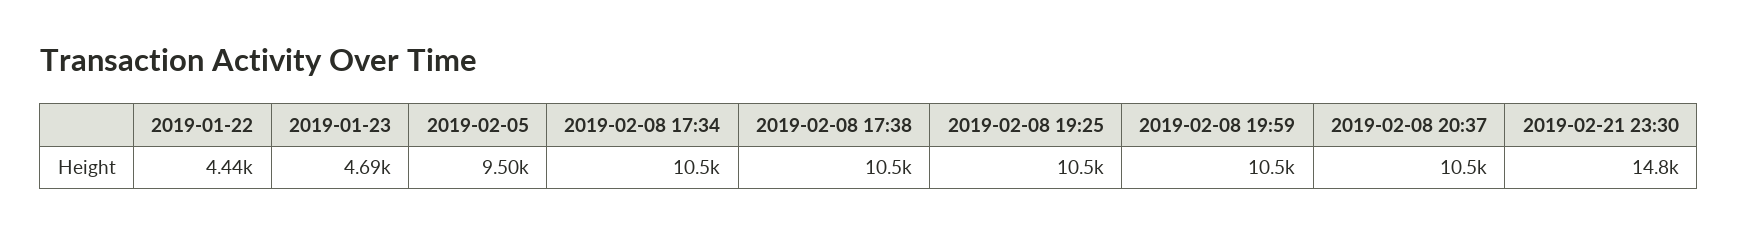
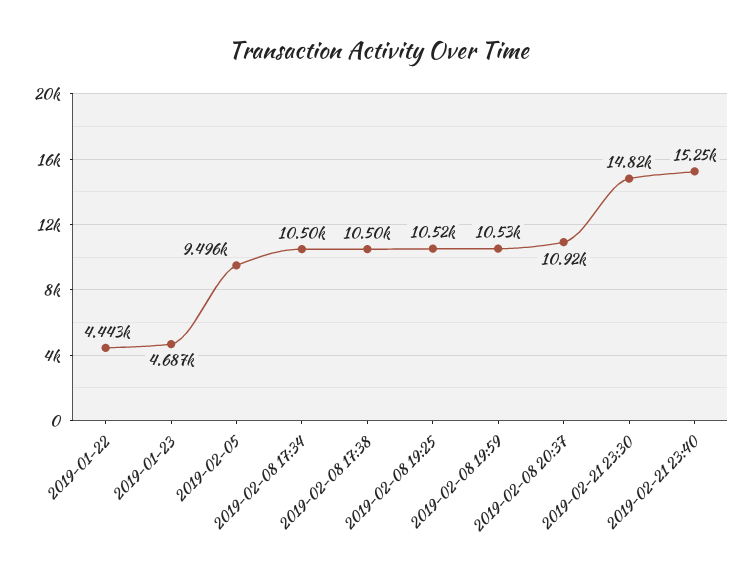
2019-02-08 20:37: 10500 -> 10920
2019-02-21 23:40: none -> 15250

